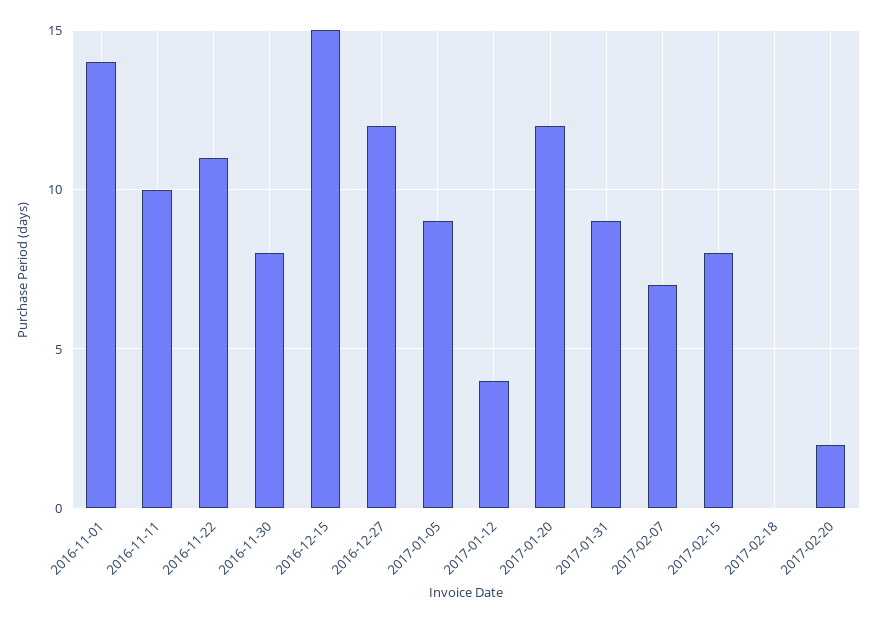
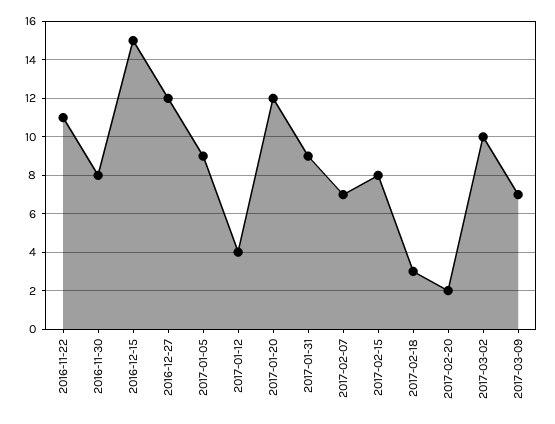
2016-11-01: 14 -> none
2016-11-11: 10 -> none
2017-02-18: 0 -> 3
2017-03-02: none -> 10
2017-03-09: none -> 7

